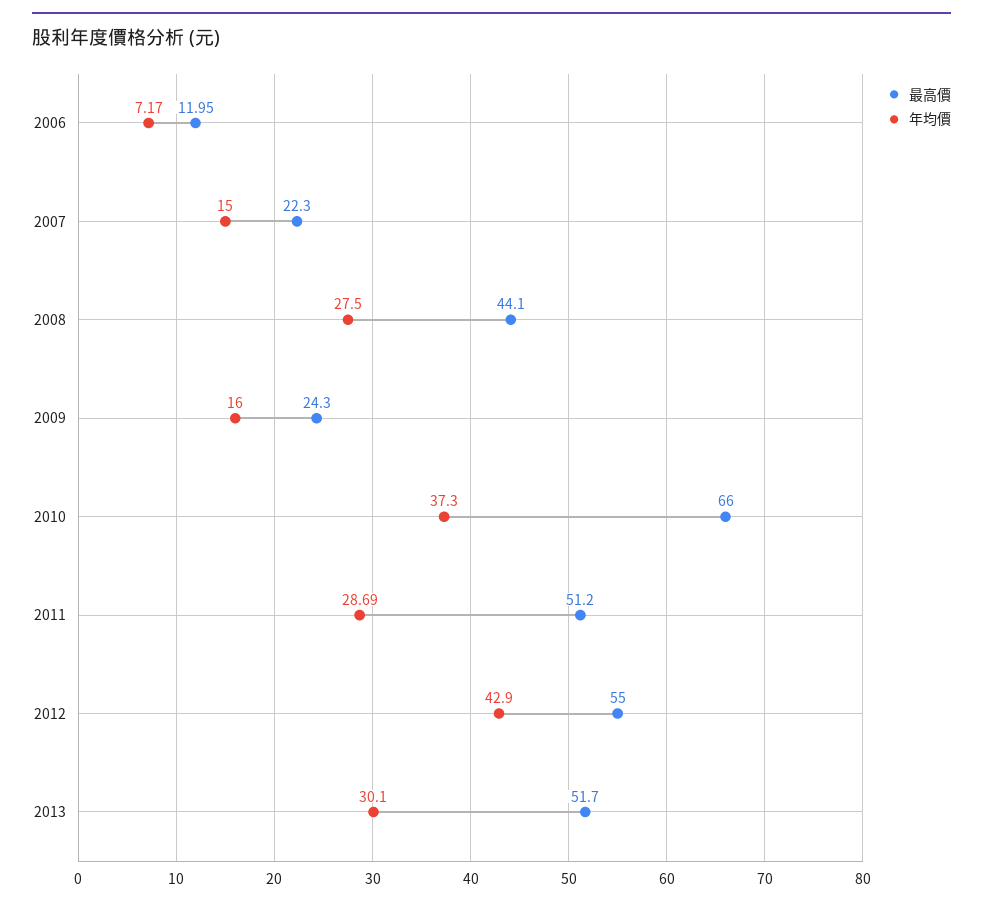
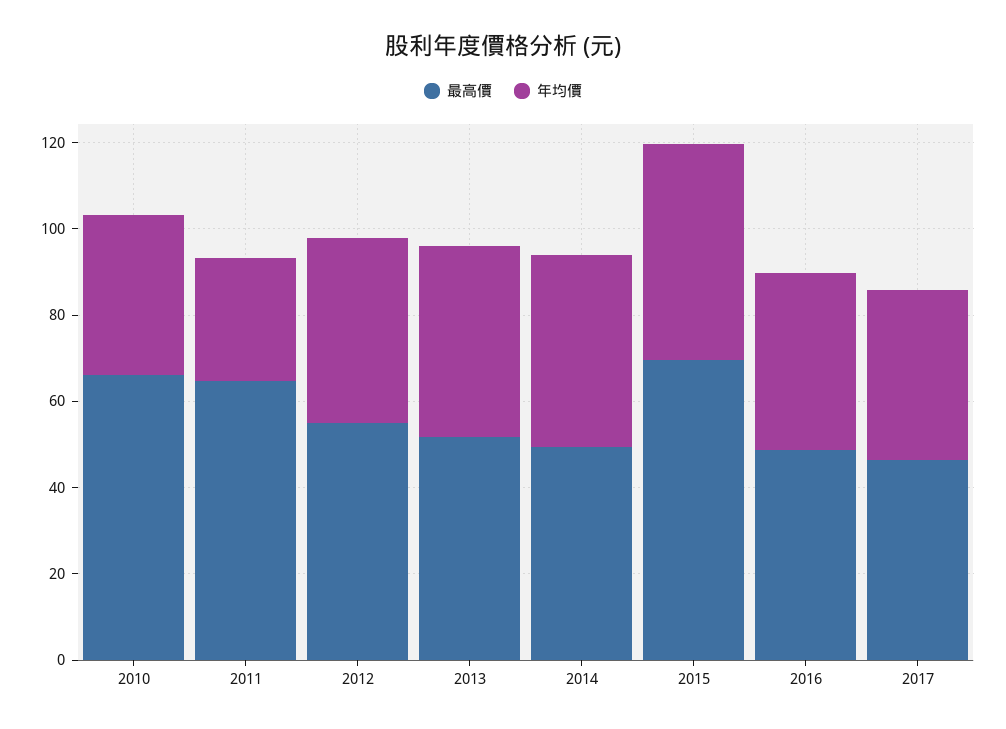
最高價, 2006: 11.95 -> none
年均價, 2006: 7.17 -> none
最高價, 2007: 22.3 -> none
年均價, 2007: 15 -> none
最高價, 2008: 44.1 -> none
年均價, 2008: 27.5 -> none
最高價, 2009: 24.3 -> none
年均價, 2009: 16 -> none
最高價, 2011: 51.2 -> 65
年均價, 2013: 30.1 -> 45
最高價, 2014: none -> 50
年均價, 2014: none -> 45
最高價, 2015: none -> 70
年均價, 2015: none -> 50
最高價, 2016: none -> 50
年均價, 2016: none -> 40
最高價, 2017: none -> 45
年均價, 2017: none -> 40

